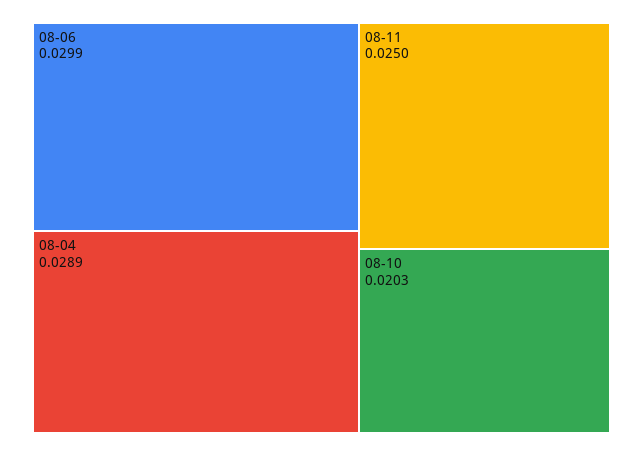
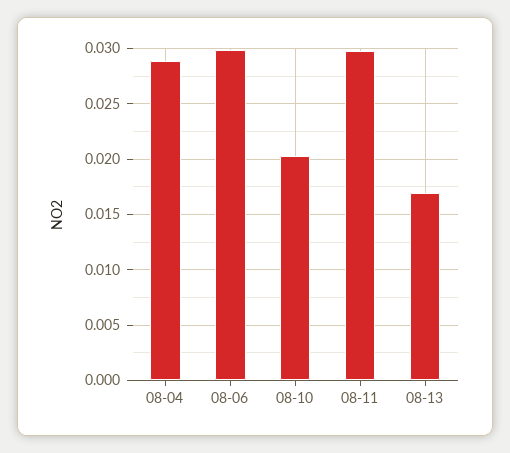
08-11: 0.025 -> 0.03
08-13: none -> 0.017

